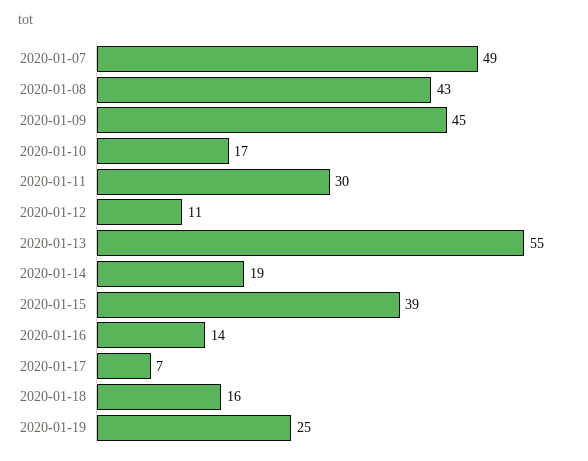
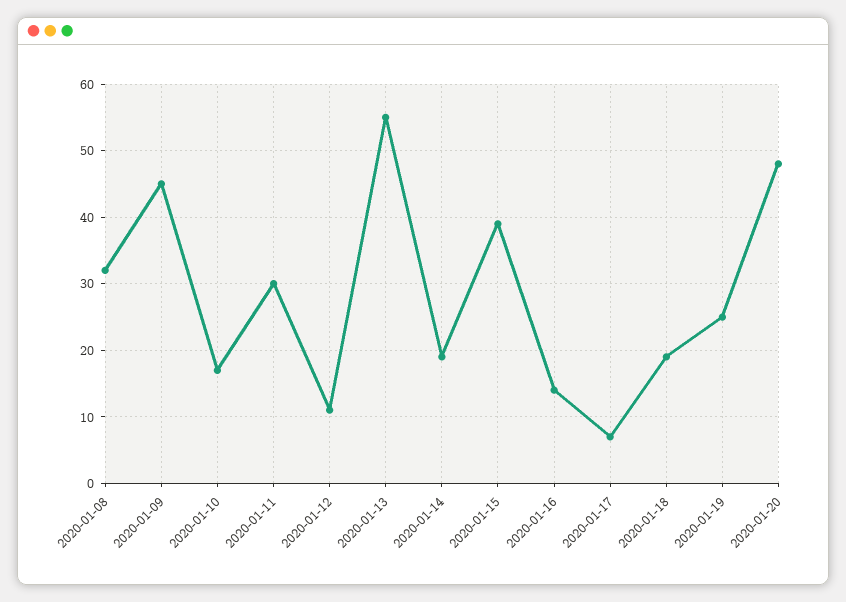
2020-01-07: 49 -> none
2020-01-08: 43 -> 32
2020-01-18: 16 -> 19
2020-01-20: none -> 48

